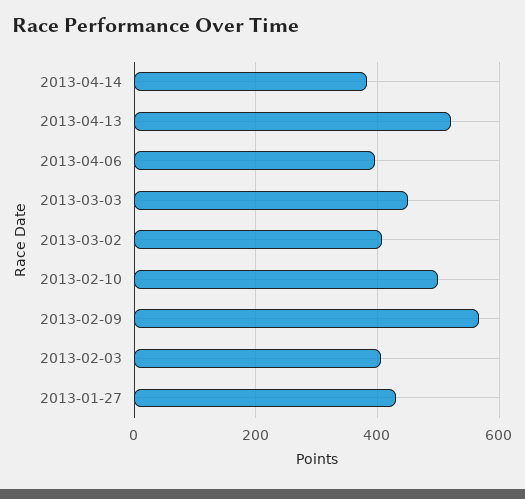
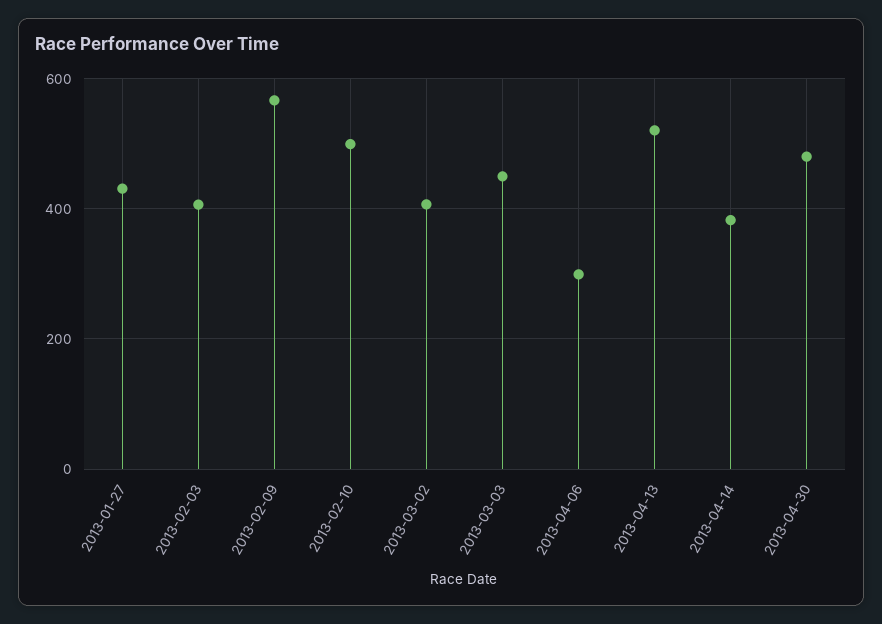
2013-04-06: 400 -> 300
2013-04-30: none -> 480

